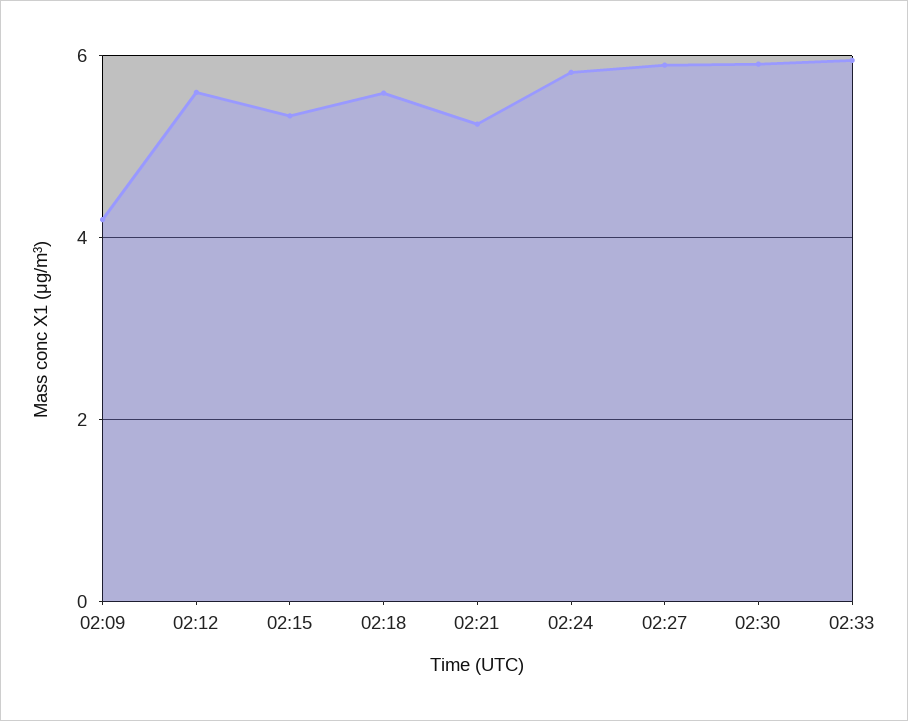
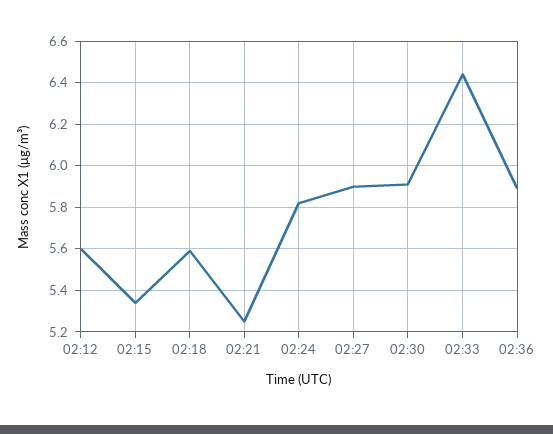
02:09: 4.2 -> none
02:33: 6 -> 6.45
02:36: none -> 5.9

